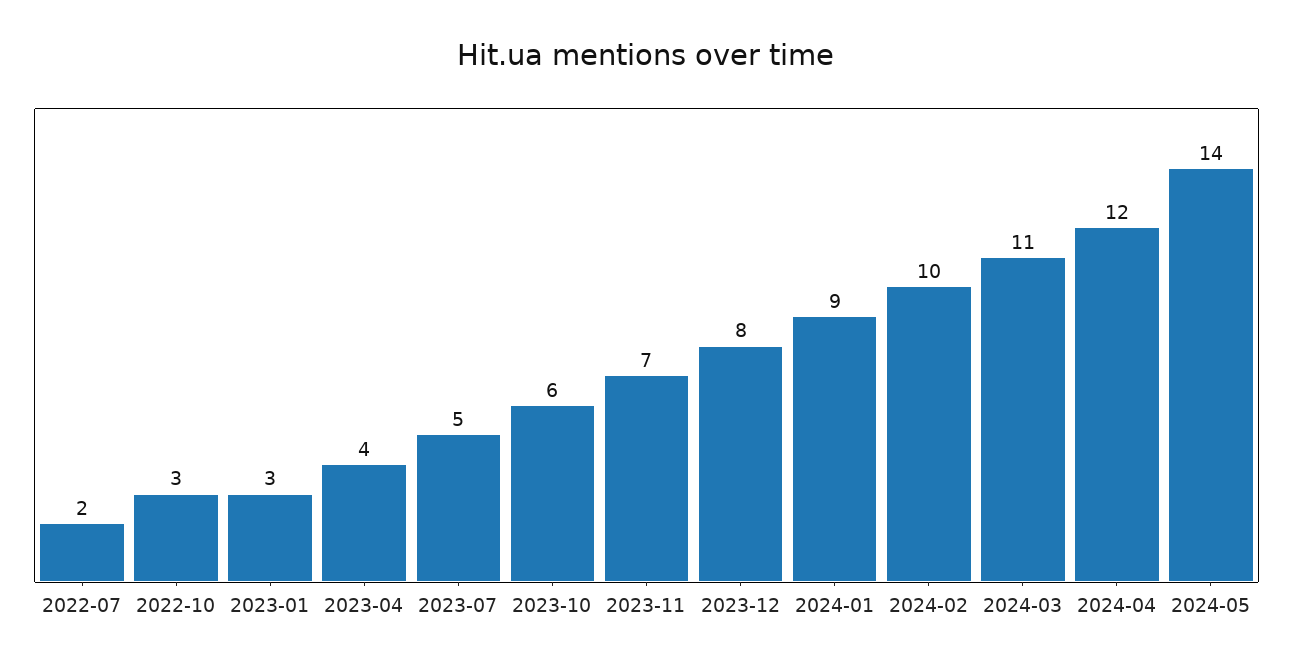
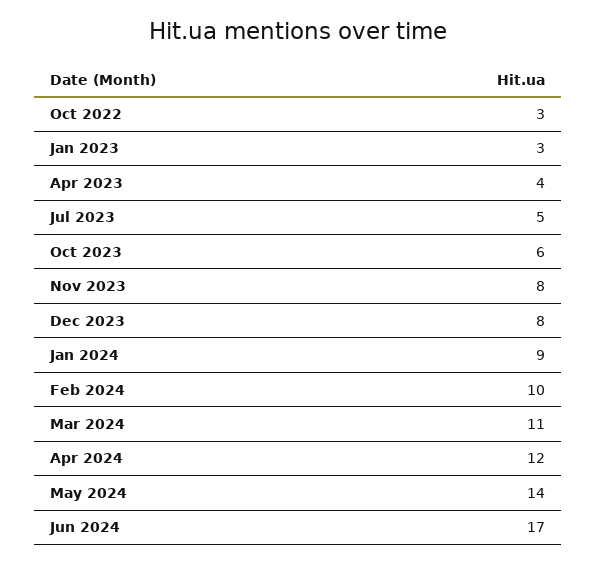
2022-07: 2 -> none
2023-11: 7 -> 8
Jun 2024: none -> 17

